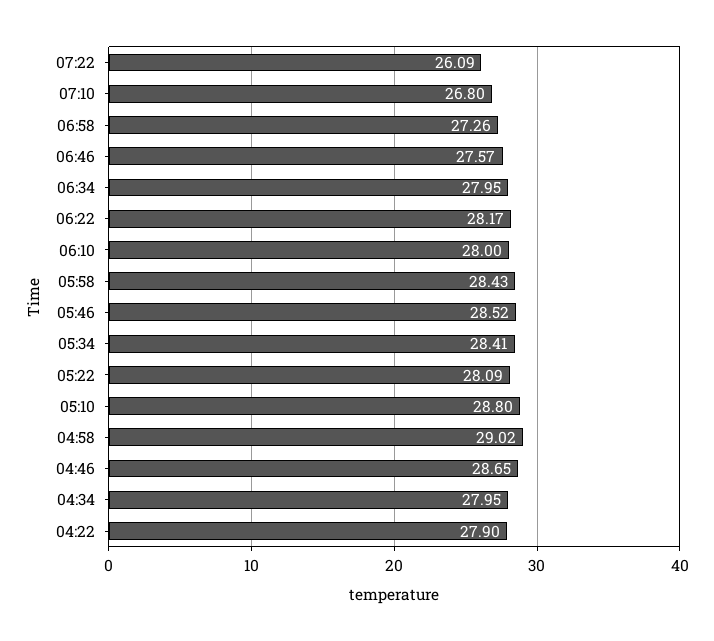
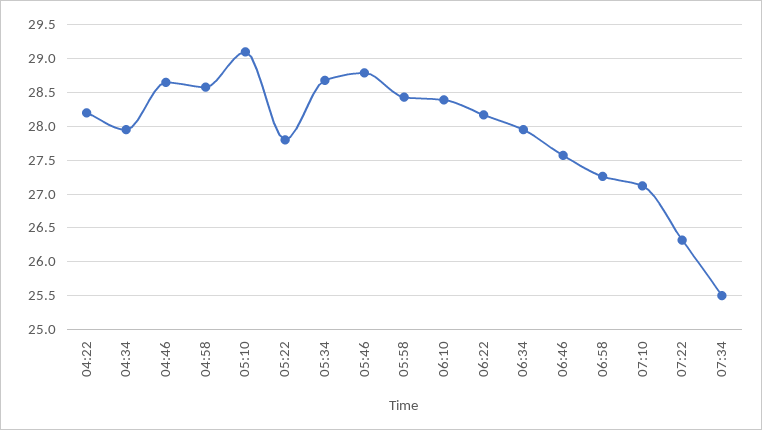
07:22: 26.09 -> 26.3
07:10: 26.8 -> 27.1
06:10: 28 -> 28.4
05:46: 28.52 -> 28.8
05:34: 28.41 -> 28.7
05:22: 28.09 -> 27.8
05:10: 28.8 -> 29.1
04:58: 29.02 -> 28.6
04:22: 27.9 -> 28.2
07:34: none -> 25.5

